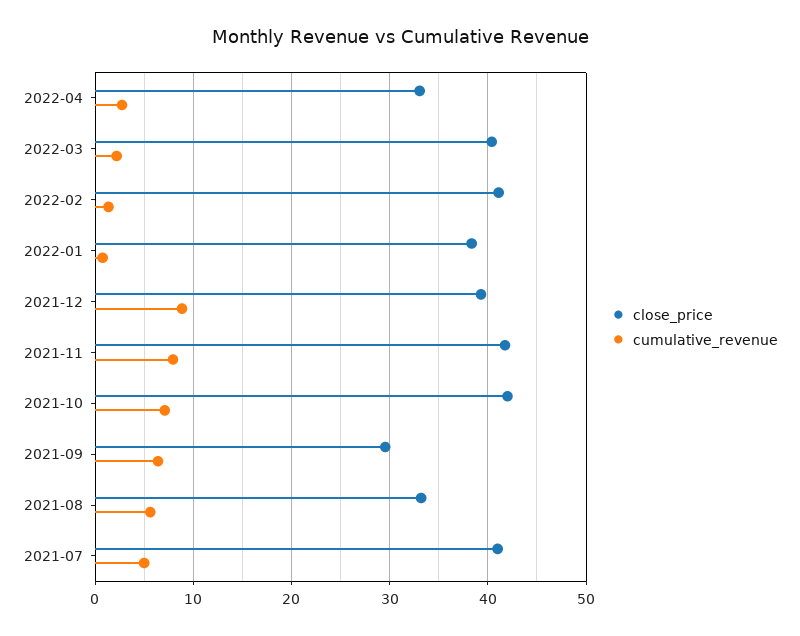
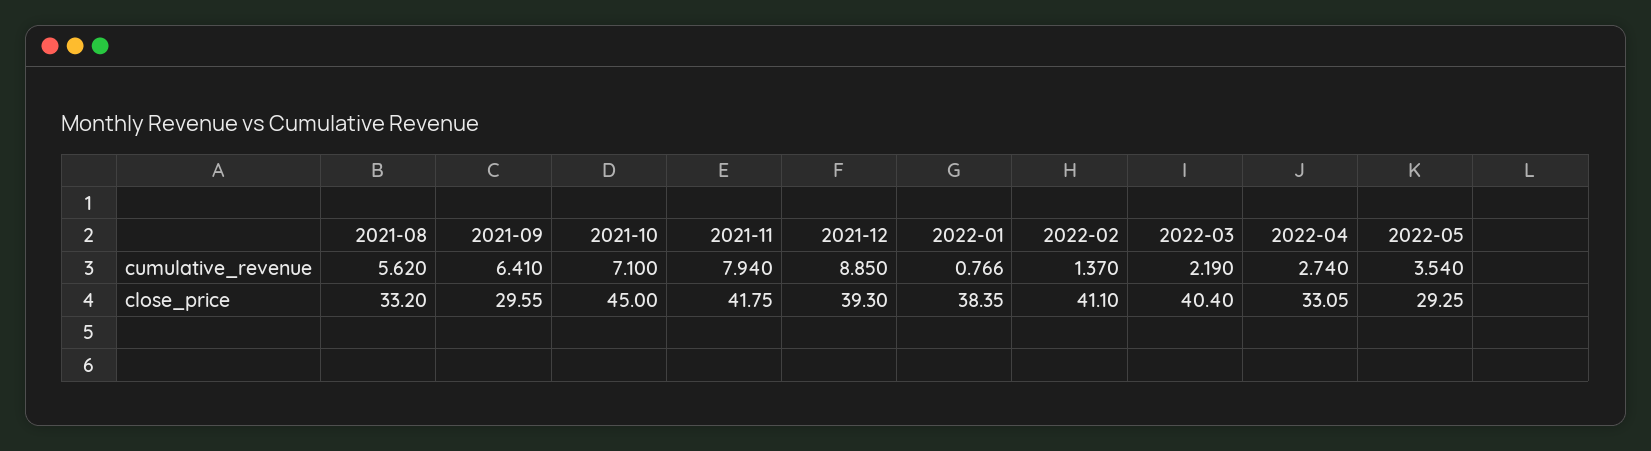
close_price, 2021-10: 42 -> 45
close_price, 2021-07: 41 -> none
cumulative_revenue, 2021-07: 5 -> none
cumulative_revenue, 2022-05: none -> 3.54
close_price, 2022-05: none -> 29.25

